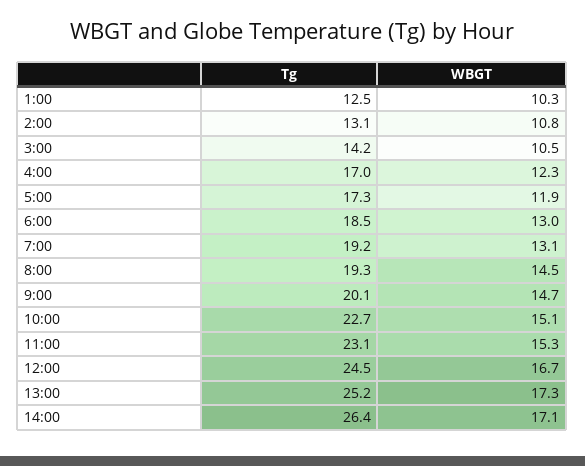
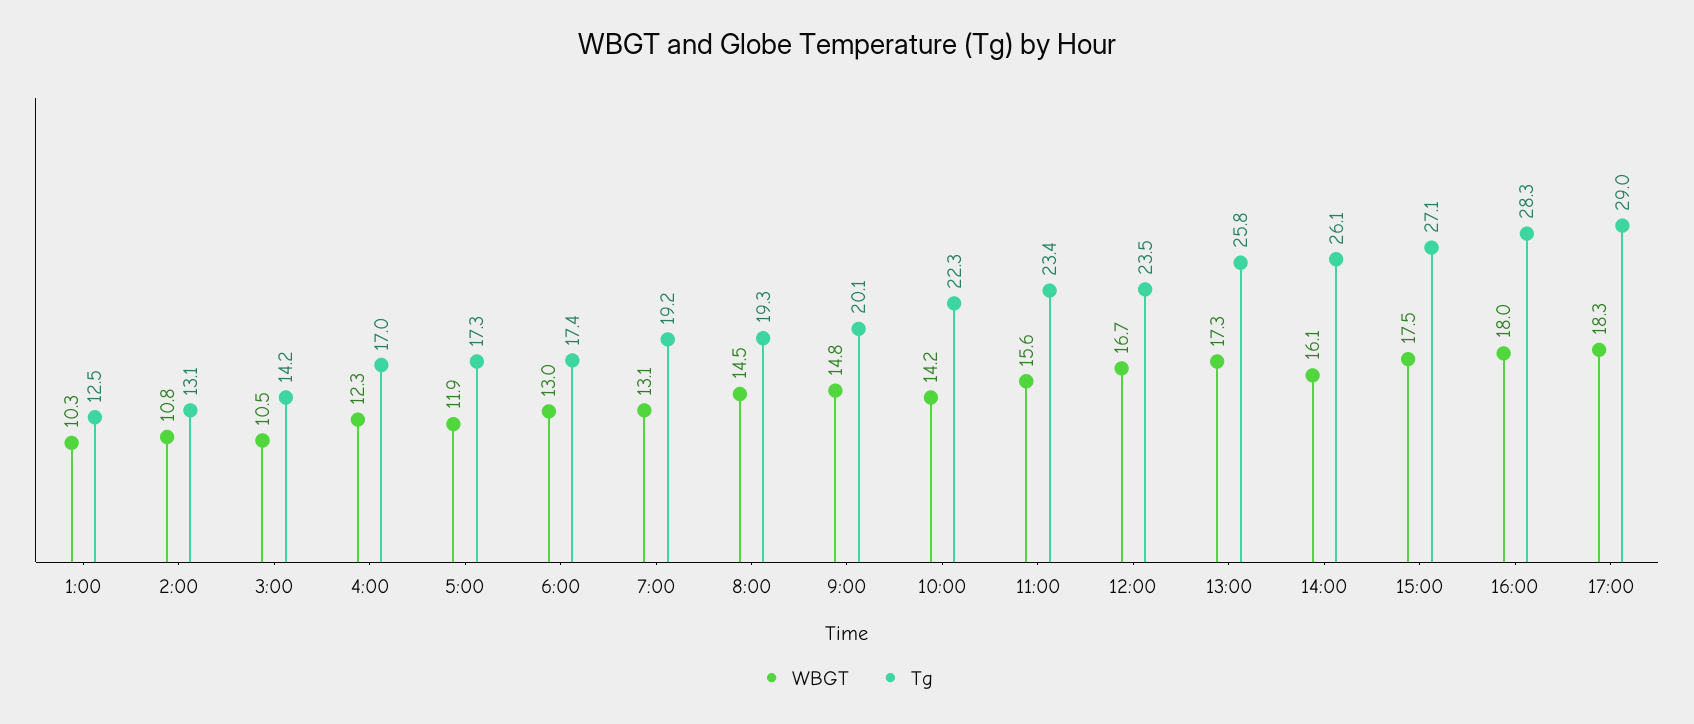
Tg, 6:00: 18.5 -> 17.4
WBGT, 9:00: 14.7 -> 14.8
Tg, 10:00: 22.7 -> 22.3
WBGT, 10:00: 15.1 -> 14.2
Tg, 11:00: 23.1 -> 23.4
WBGT, 11:00: 15.3 -> 15.6
Tg, 12:00: 24.5 -> 23.5
Tg, 13:00: 25.2 -> 25.8
Tg, 14:00: 26.4 -> 26.1
WBGT, 14:00: 17.1 -> 16.1
WBGT, 15:00: none -> 17.5
Tg, 15:00: none -> 27.1
WBGT, 16:00: none -> 18
Tg, 16:00: none -> 28.3
WBGT, 17:00: none -> 18.3
Tg, 17:00: none -> 29

